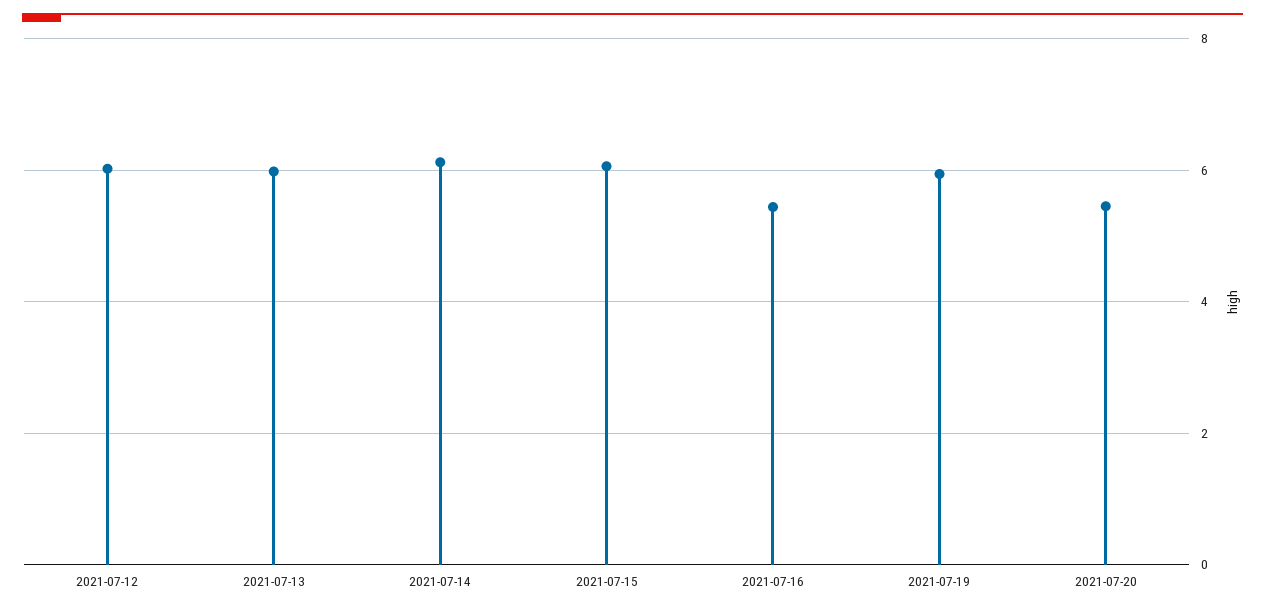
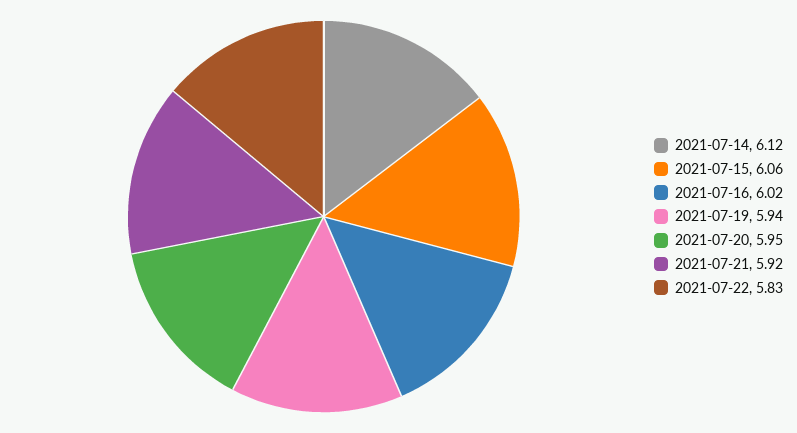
2021-07-12: 6 -> none
2021-07-13: 6 -> none
2021-07-16: 5.4 -> 6.02
2021-07-20: 5.4 -> 5.95
2021-07-21: none -> 5.92
2021-07-22: none -> 5.83

